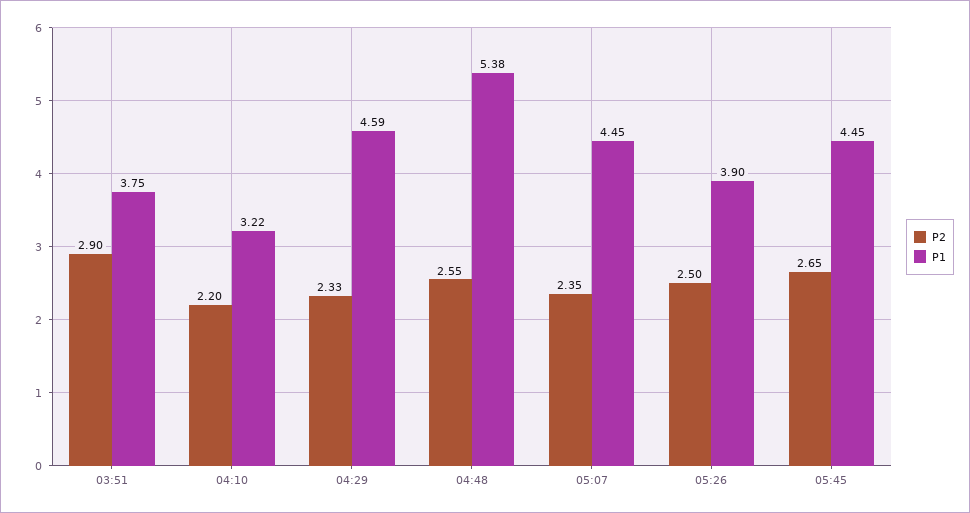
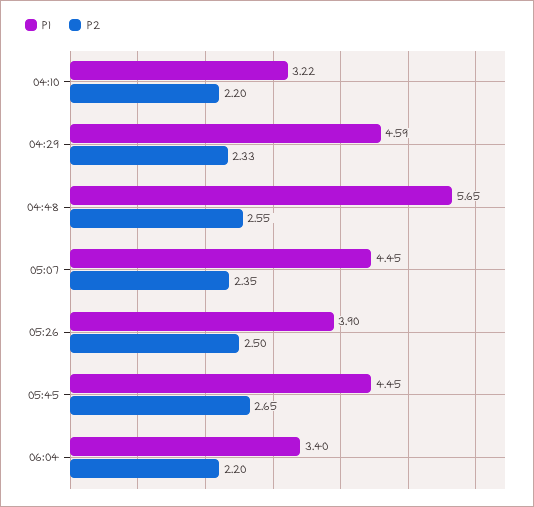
P2, 03:51: 2.9 -> none
P1, 03:51: 3.75 -> none
P1, 04:48: 5.38 -> 5.65
P1, 06:04: none -> 3.4
P2, 06:04: none -> 2.2

